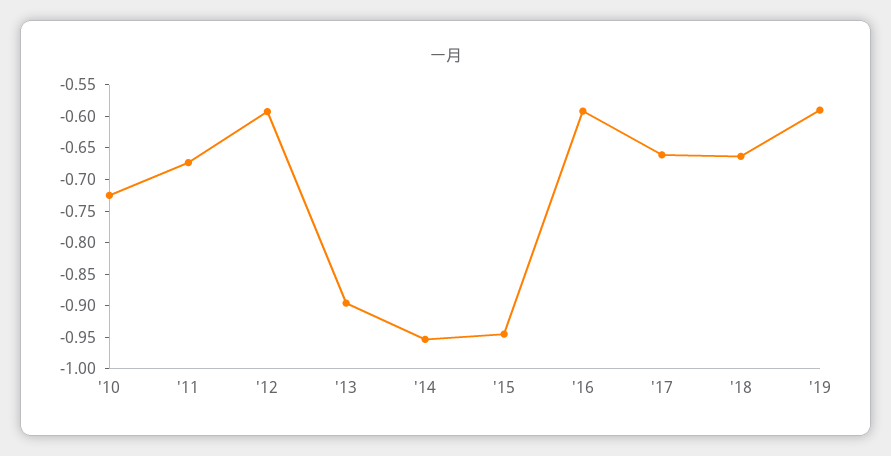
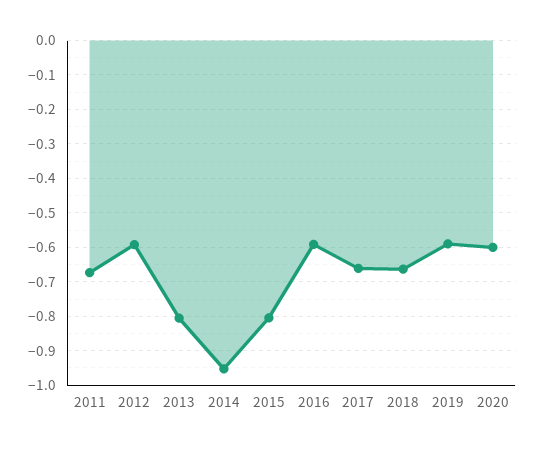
'10: -0.725 -> none
'13: -0.9 -> -0.8
'15: -0.95 -> -0.8
2020: none -> -0.6

